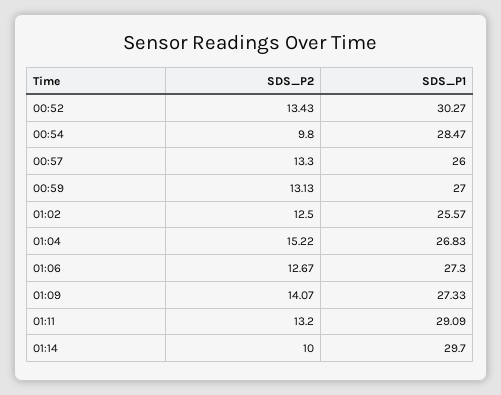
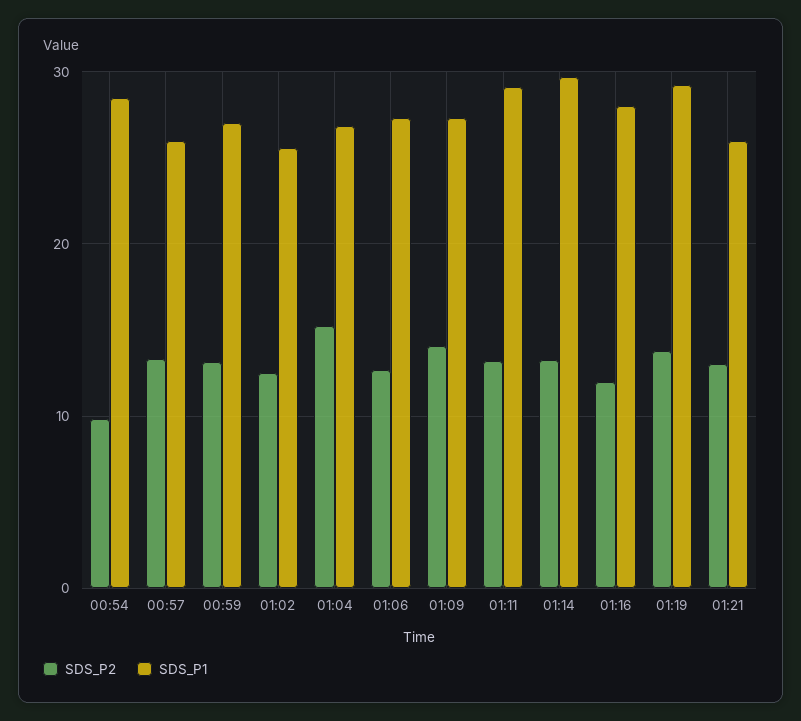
SDS_P2, 00:52: 13.43 -> none
SDS_P1, 00:52: 30.27 -> none
SDS_P2, 01:14: 10 -> 13
SDS_P2, 01:16: none -> 12
SDS_P1, 01:16: none -> 28
SDS_P2, 01:19: none -> 14
SDS_P1, 01:19: none -> 29
SDS_P2, 01:21: none -> 13
SDS_P1, 01:21: none -> 26

